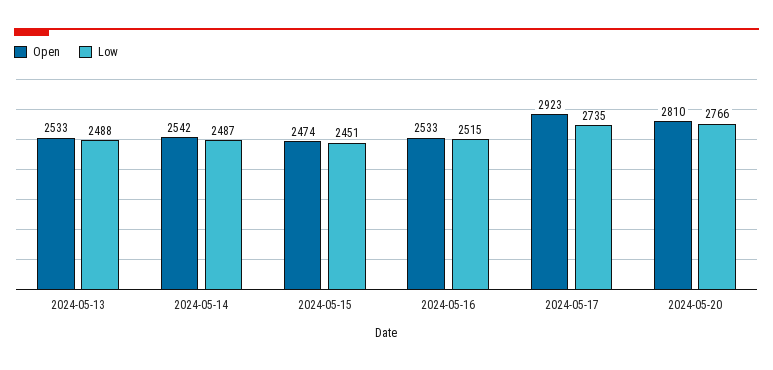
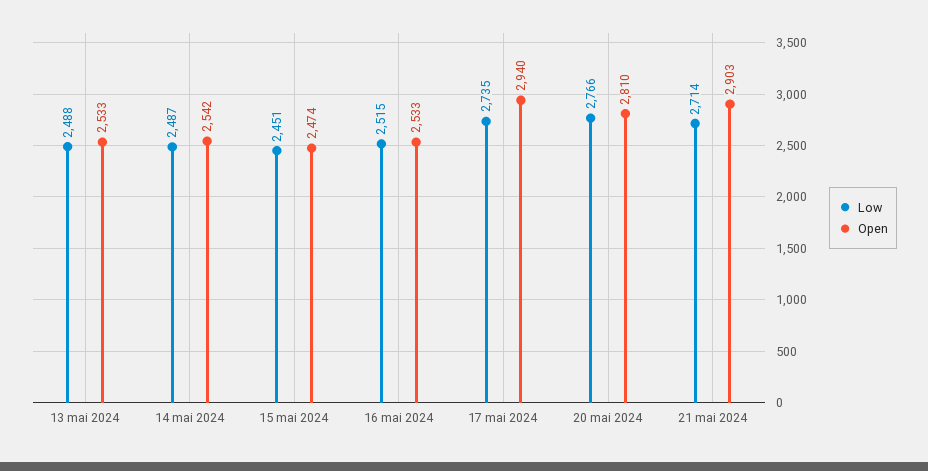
Open, 2024-05-17: 2923 -> 2940
Low, 21 mai 2024: none -> 2714
Open, 21 mai 2024: none -> 2903

